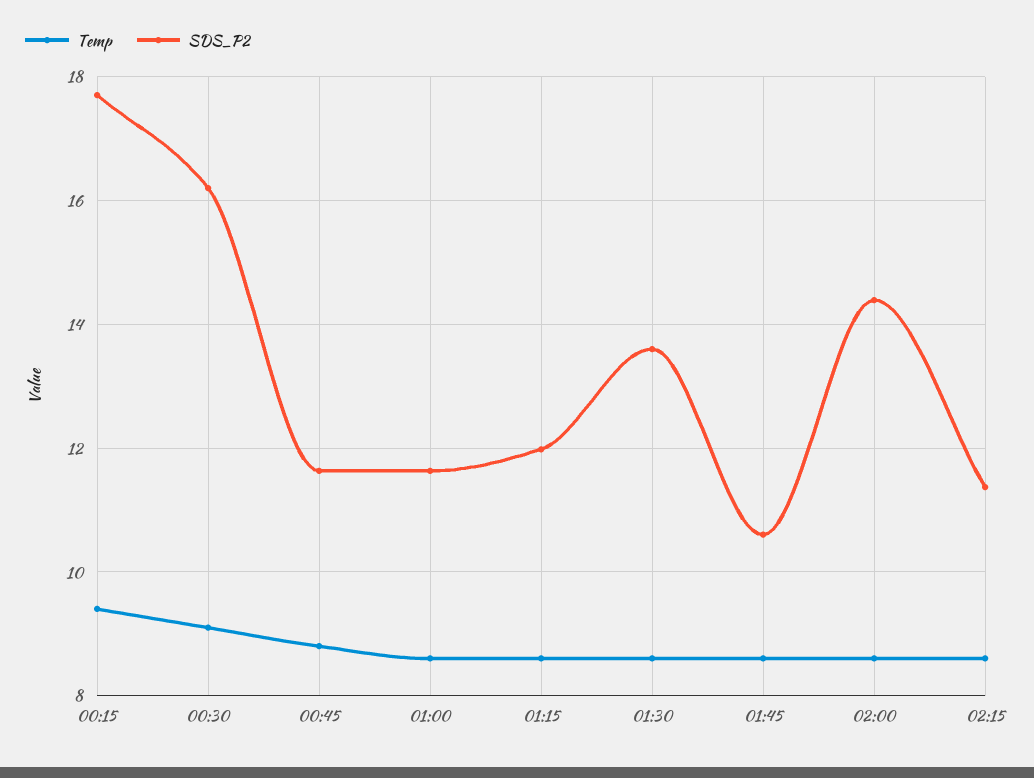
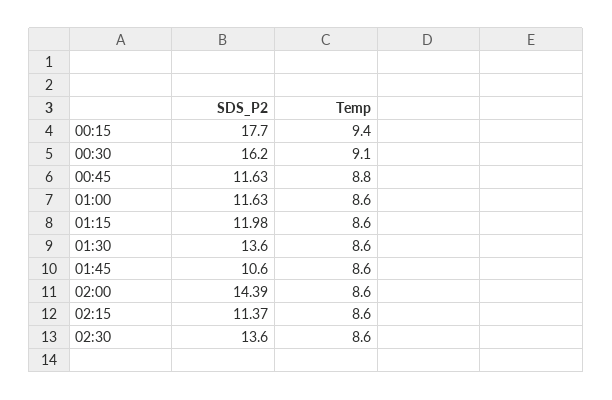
SDS_P2, 02:30: none -> 13.6
Temp, 02:30: none -> 8.6

